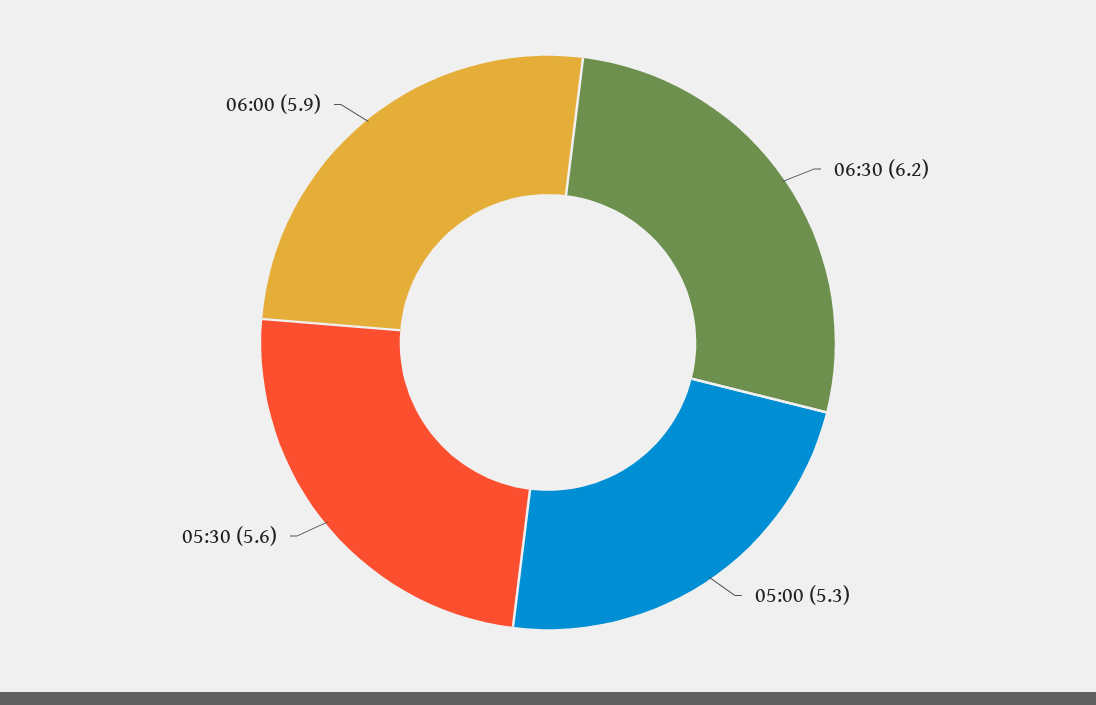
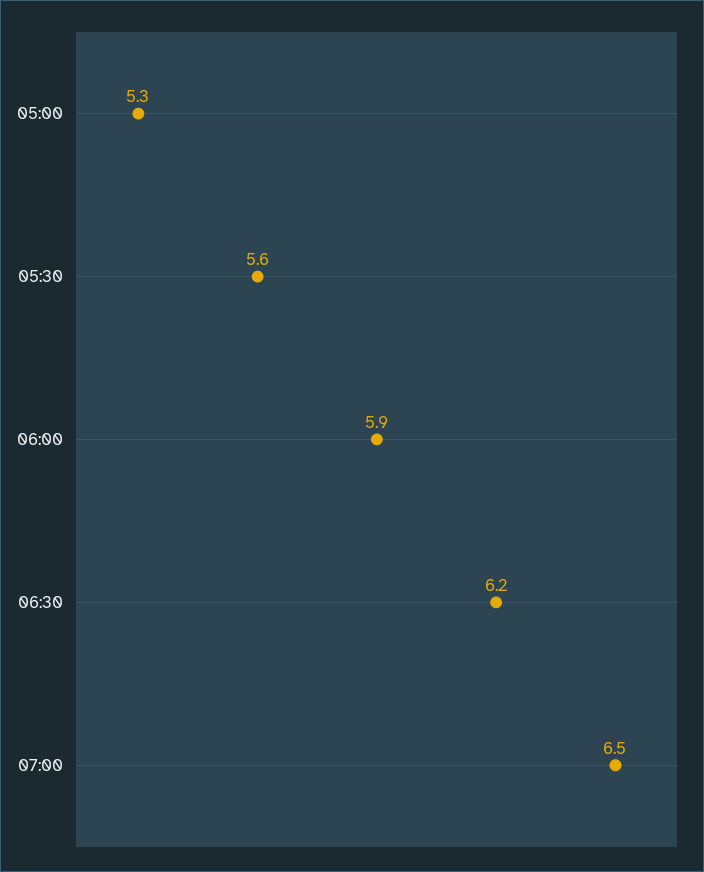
07:00: none -> 6.5

